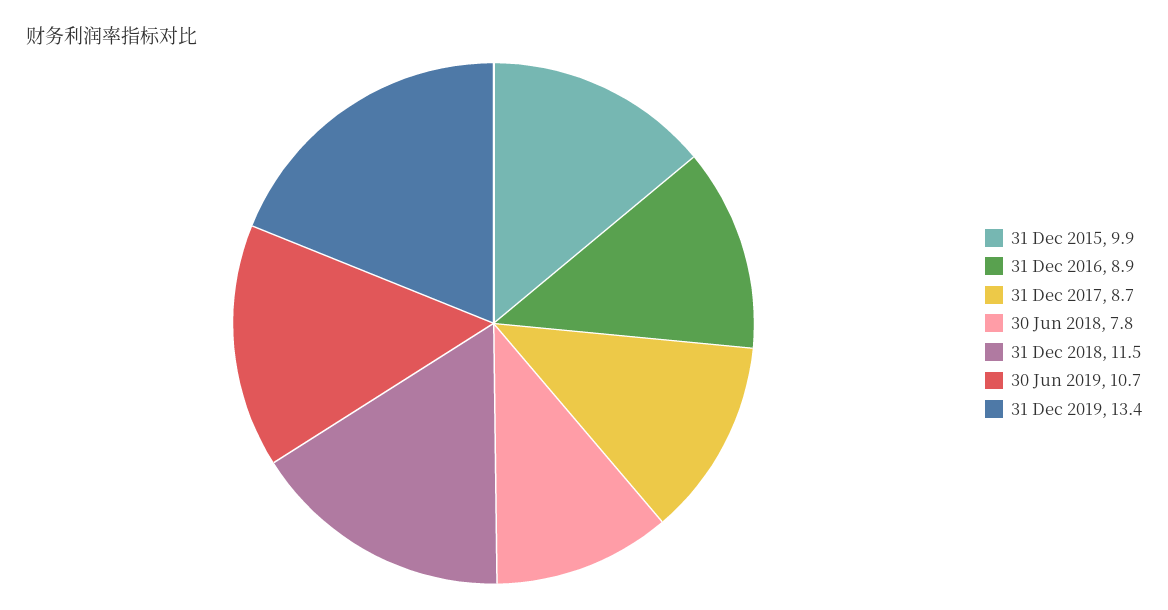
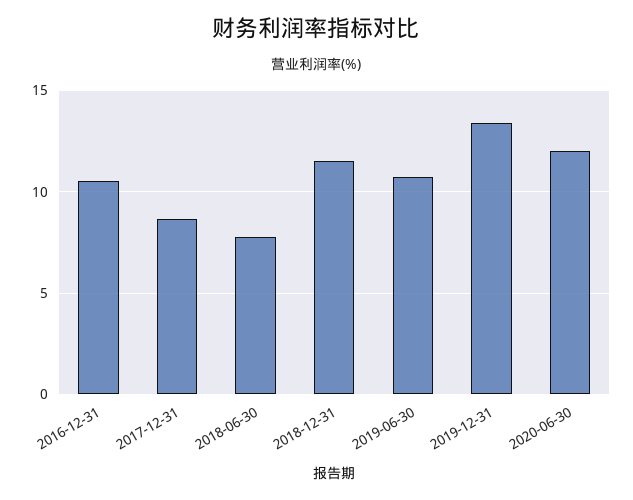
31 Dec 2015: 9.9 -> none
31 Dec 2016: 8.9 -> 10.5
2020-06-30: none -> 12

